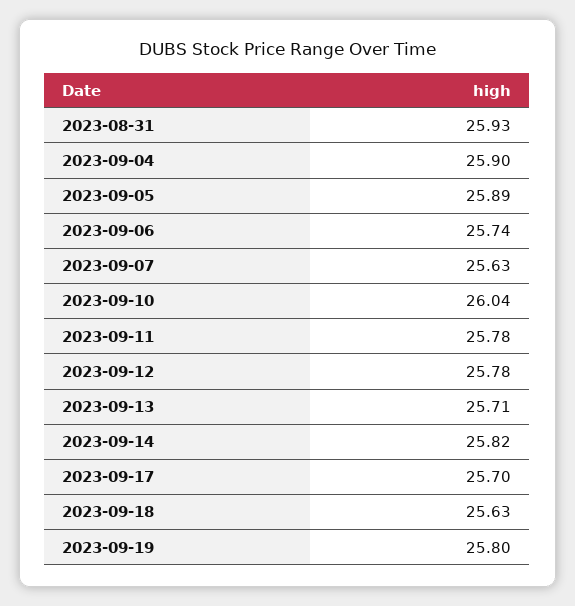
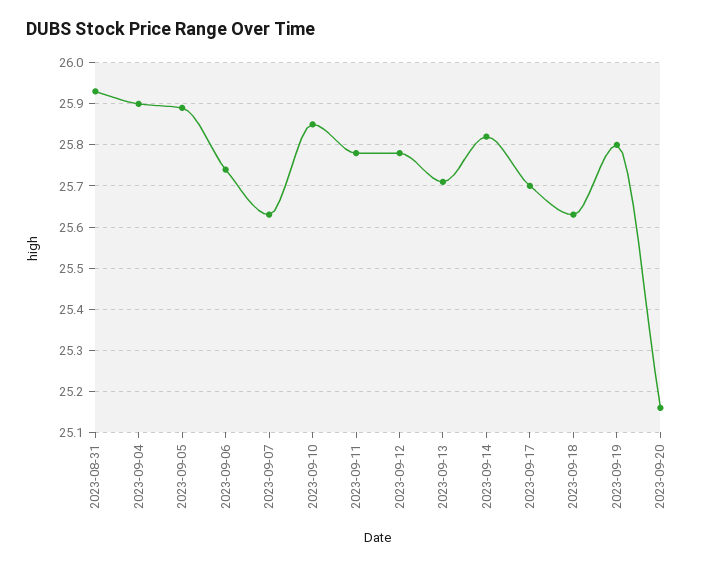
2023-09-10: 26.04 -> 25.85
2023-09-20: none -> 25.15

